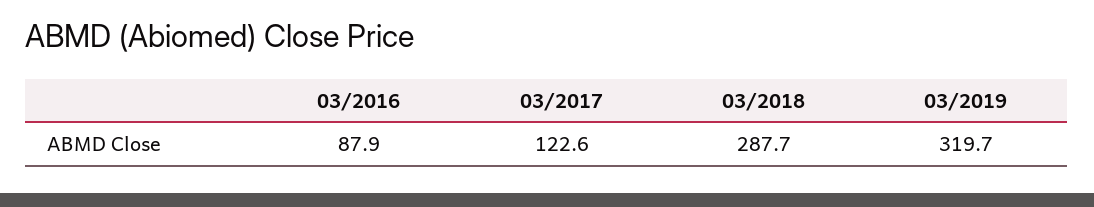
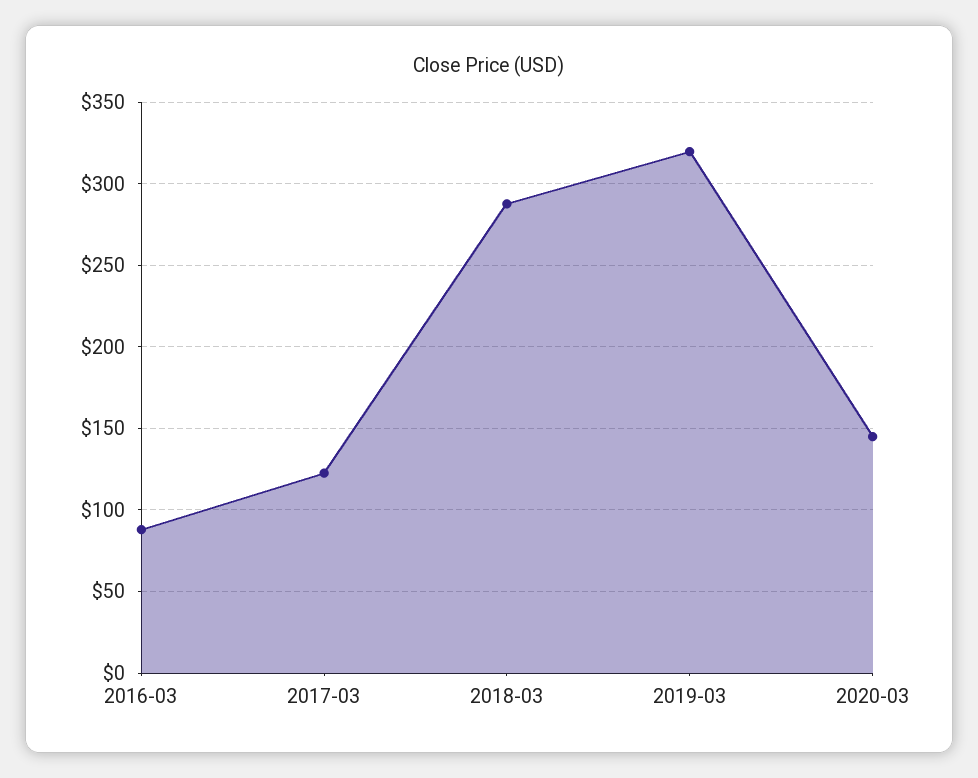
2020-03: none -> 145

